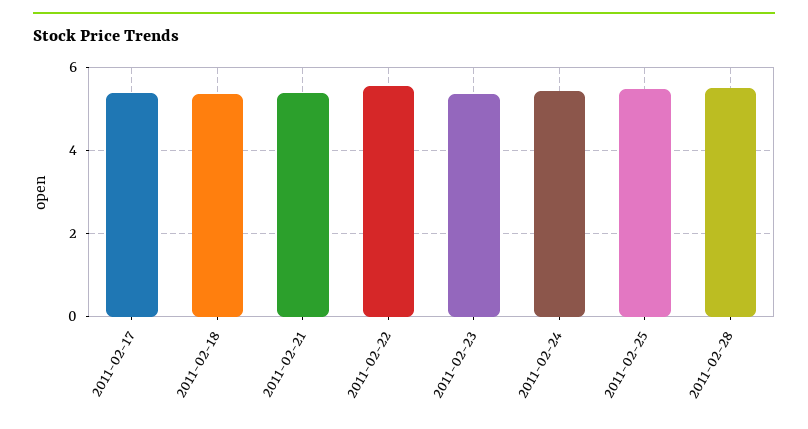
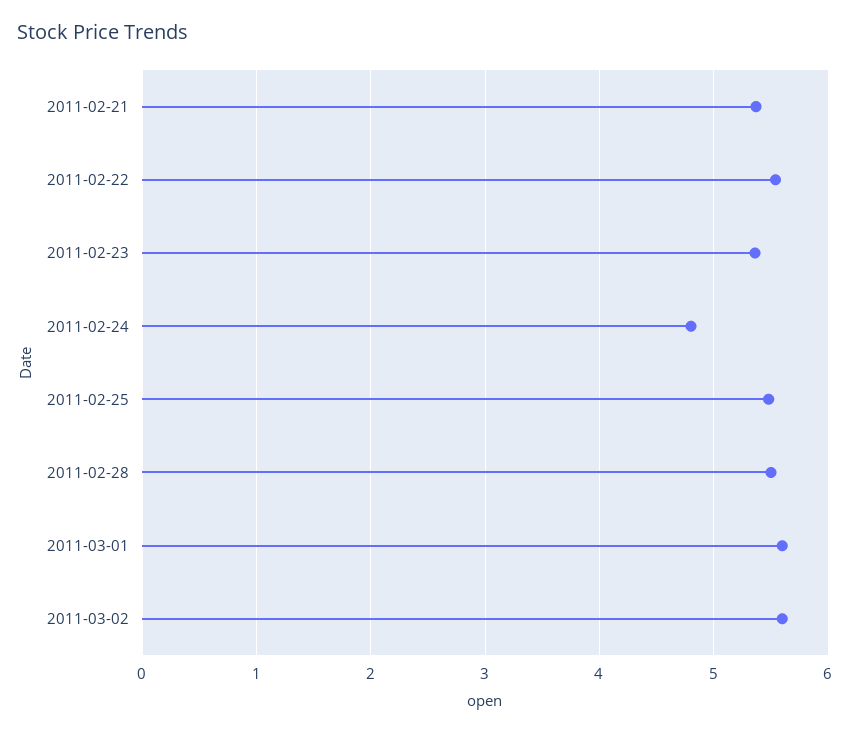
2011-02-17: 5.4 -> none
2011-02-18: 5.4 -> none
2011-02-24: 5.4 -> 4.8
2011-03-01: none -> 5.6
2011-03-02: none -> 5.6

